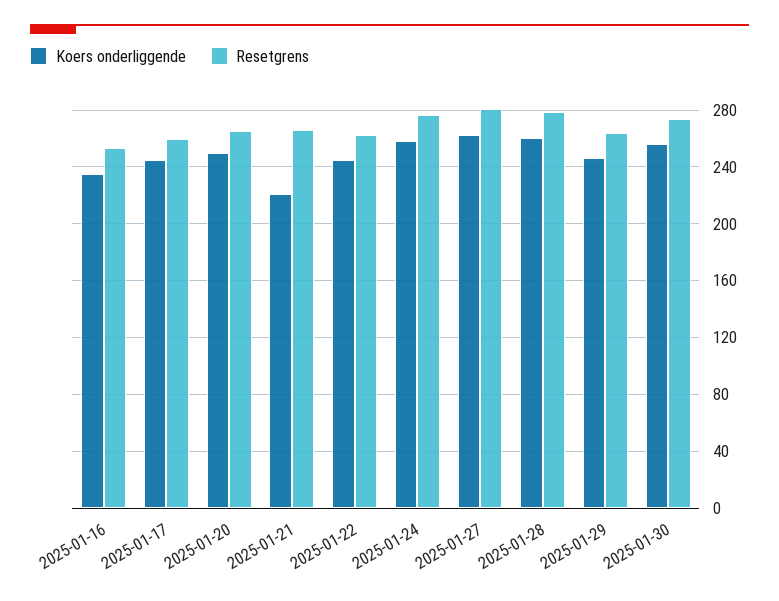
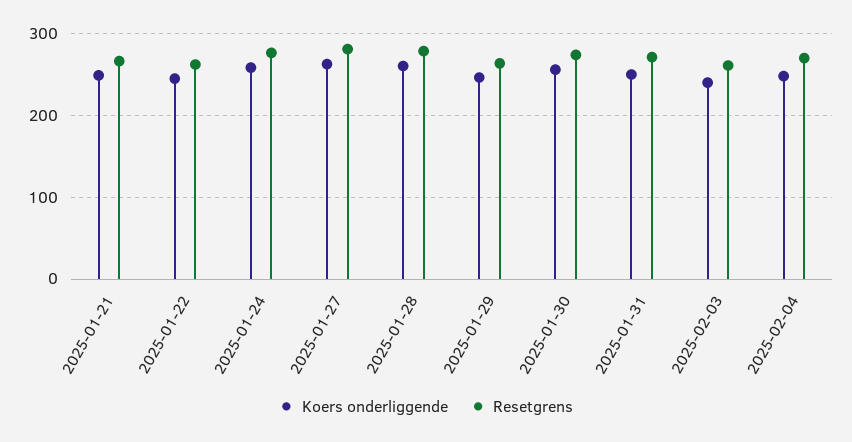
Koers onderliggende, 2025-01-16: 235 -> none
Resetgrens, 2025-01-16: 255 -> none
Koers onderliggende, 2025-01-17: 245 -> none
Resetgrens, 2025-01-17: 260 -> none
Koers onderliggende, 2025-01-20: 250 -> none
Resetgrens, 2025-01-20: 265 -> none
Koers onderliggende, 2025-01-21: 220 -> 250
Koers onderliggende, 2025-01-31: none -> 250
Resetgrens, 2025-01-31: none -> 270
Koers onderliggende, 2025-02-03: none -> 240
Resetgrens, 2025-02-03: none -> 260
Koers onderliggende, 2025-02-04: none -> 250
Resetgrens, 2025-02-04: none -> 270

